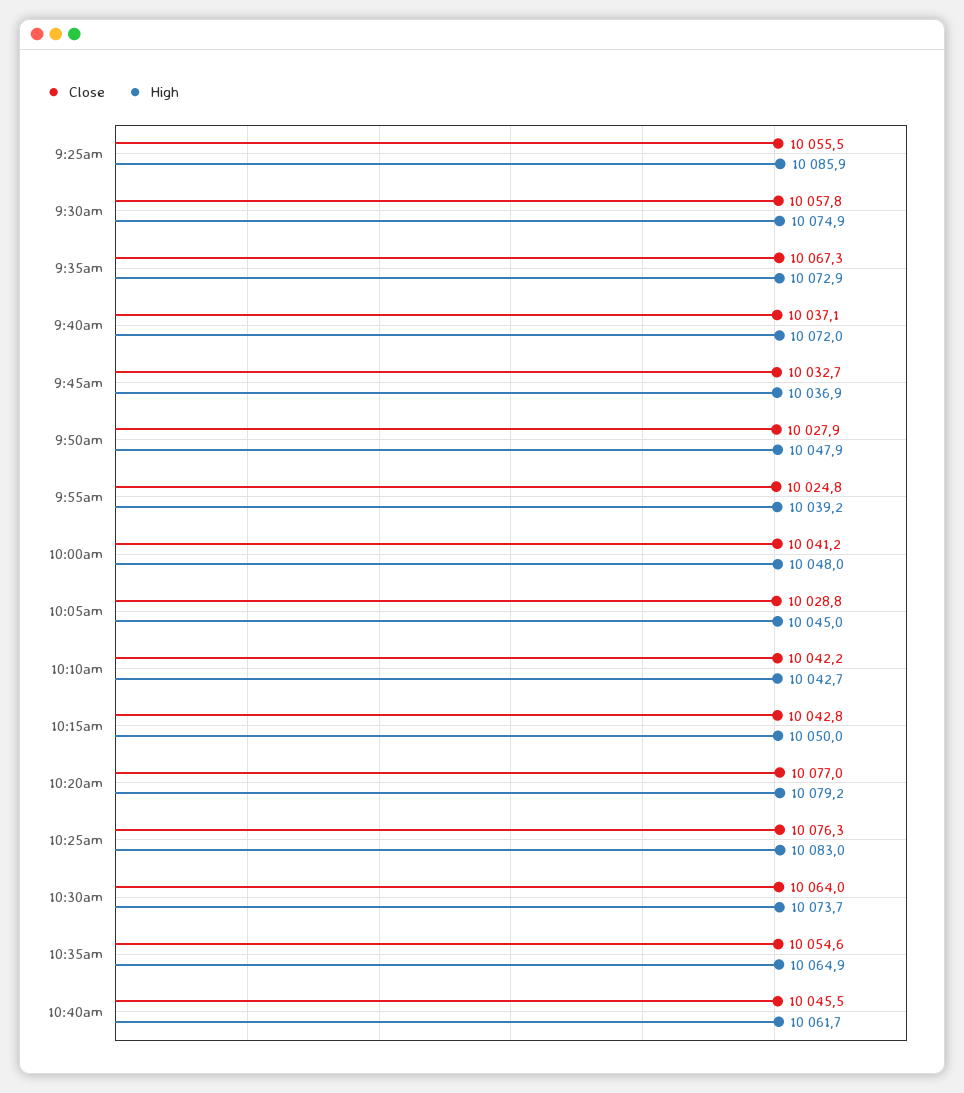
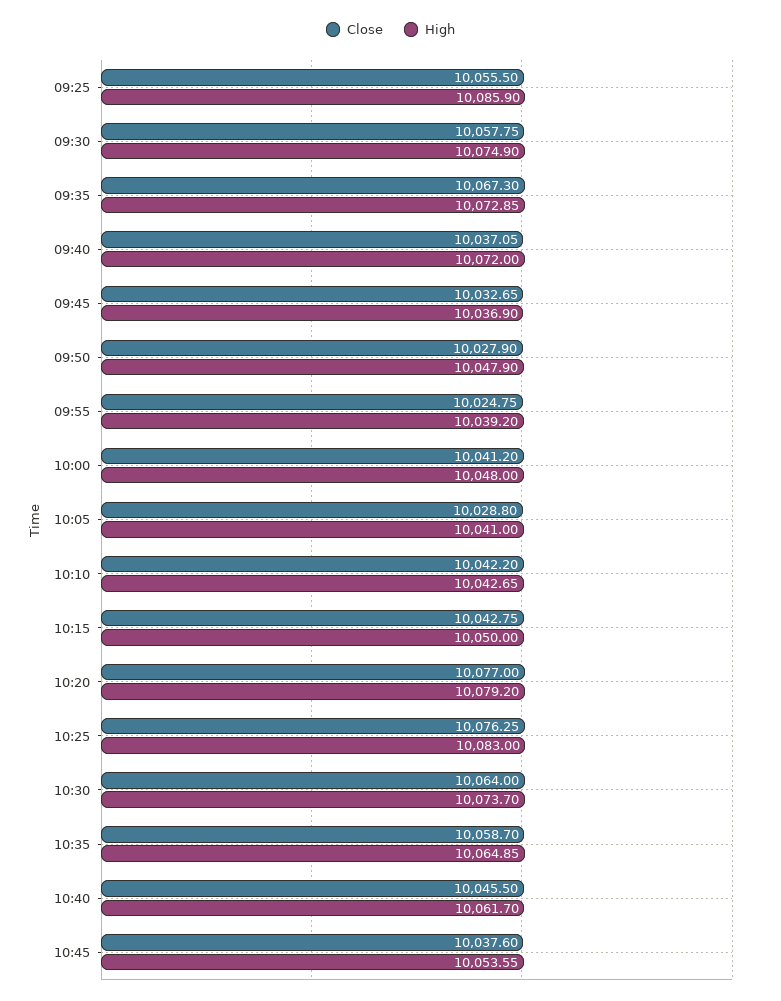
High, 10:05am: 10045 -> 10041
Close, 10:35am: 10054.6 -> 10058.7
Close, 10:45: none -> 10037.6
High, 10:45: none -> 10053.55

